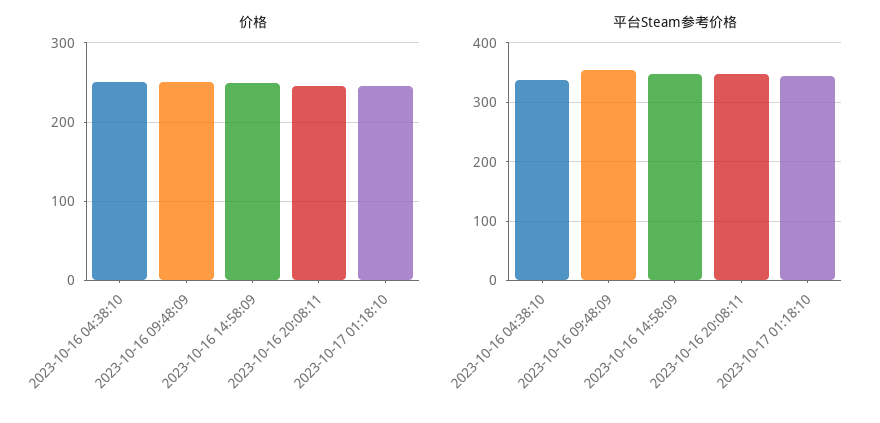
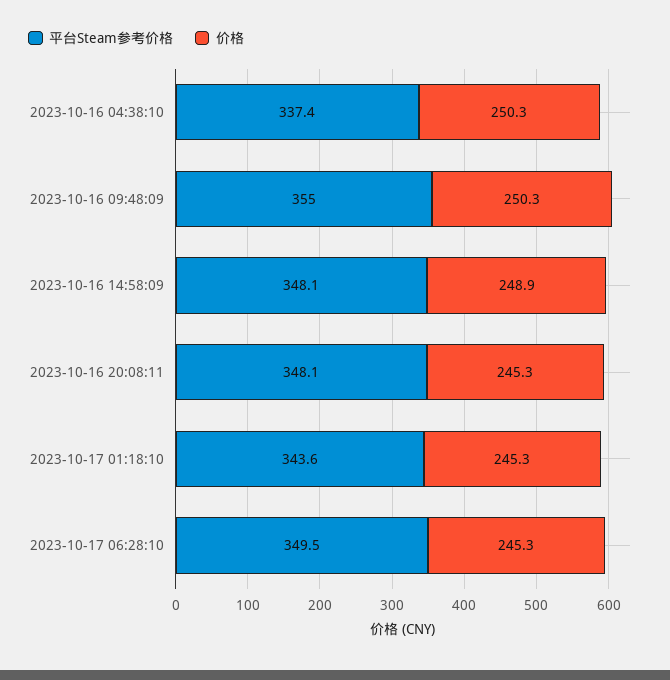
平台Steam参考价格, 2023-10-17 06:28:10: none -> 349.5
价格, 2023-10-17 06:28:10: none -> 245.3

